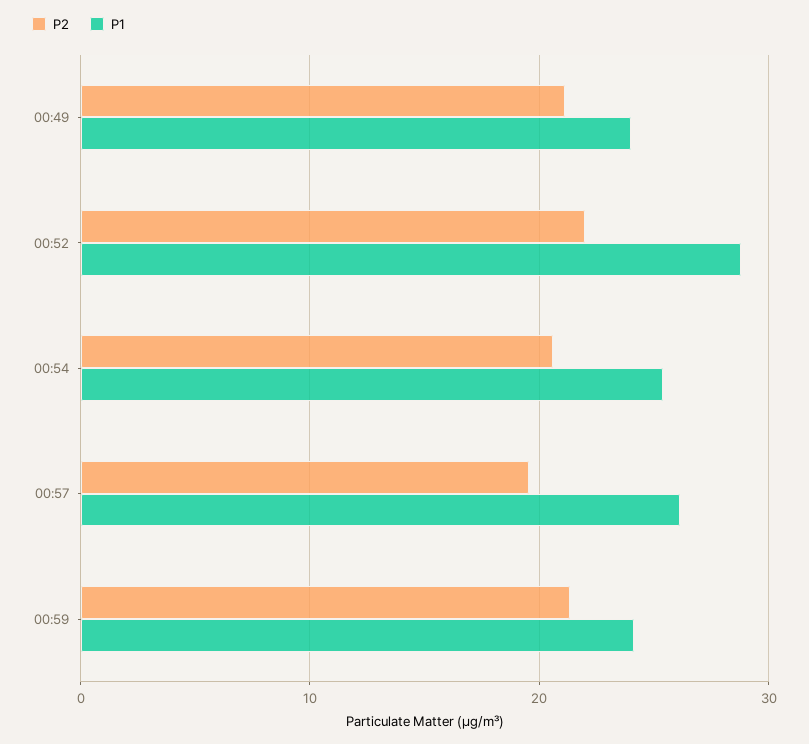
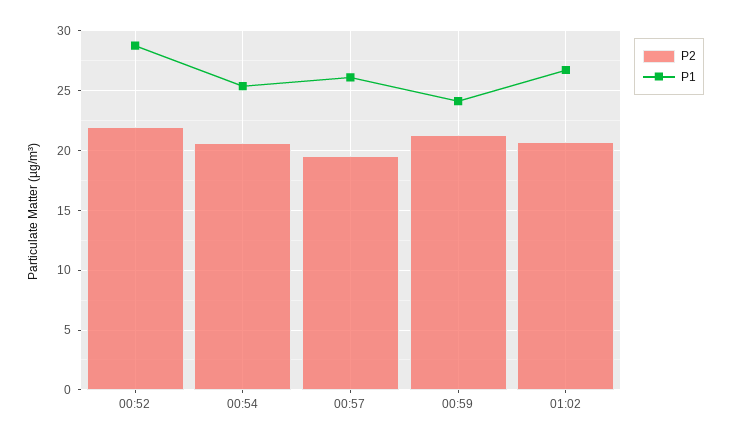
P2, 00:49: 21 -> none
P1, 00:49: 24 -> none
P2, 01:02: none -> 21
P1, 01:02: none -> 27

